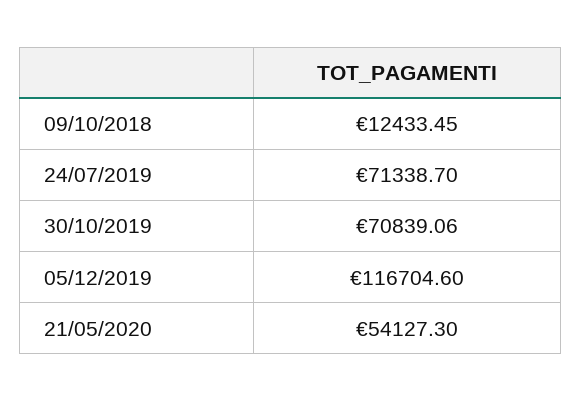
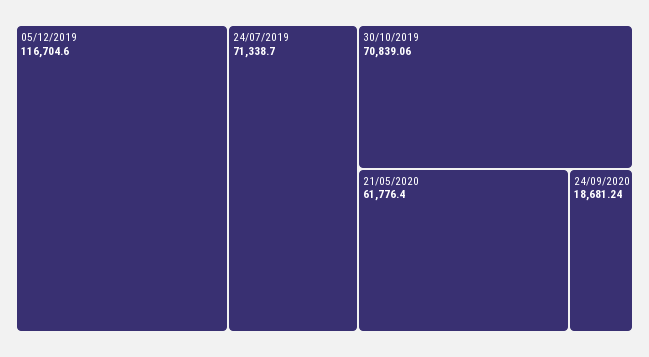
09/10/2018: 12433.45 -> none
21/05/2020: 54127.3 -> 61776.4
24/09/2020: none -> 18681.24

